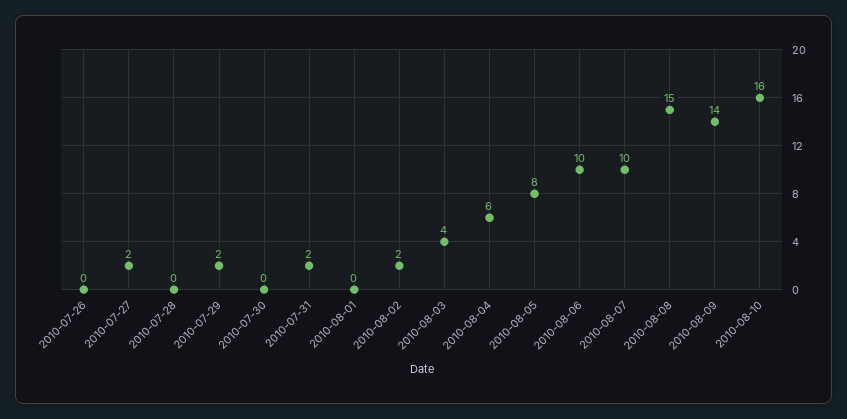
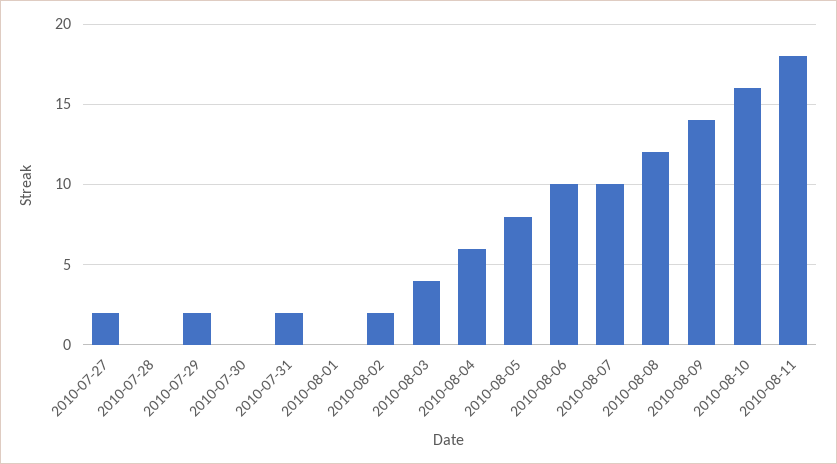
2010-07-26: 0 -> none
2010-08-08: 15 -> 12
2010-08-11: none -> 18

